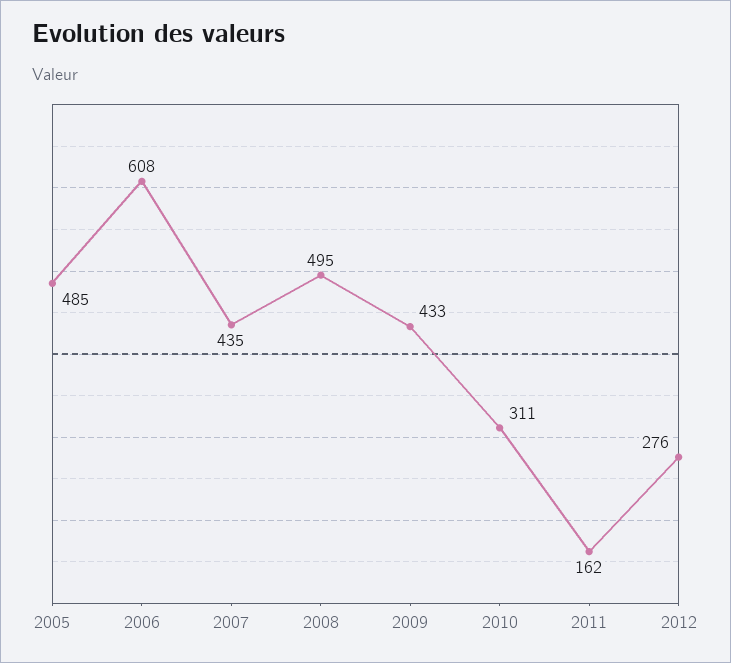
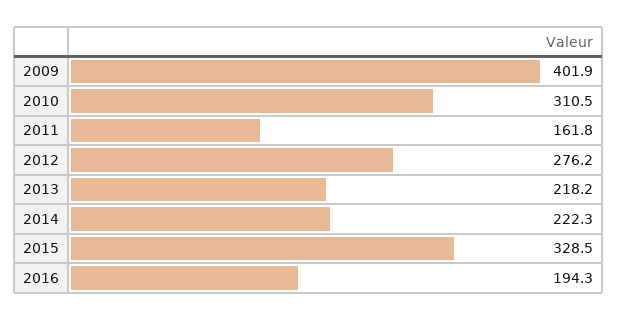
2005: 485 -> none
2006: 608 -> none
2007: 435 -> none
2008: 495 -> none
2009: 433 -> 401.9
2013: none -> 218.2
2014: none -> 222.3
2015: none -> 328.5
2016: none -> 194.3

